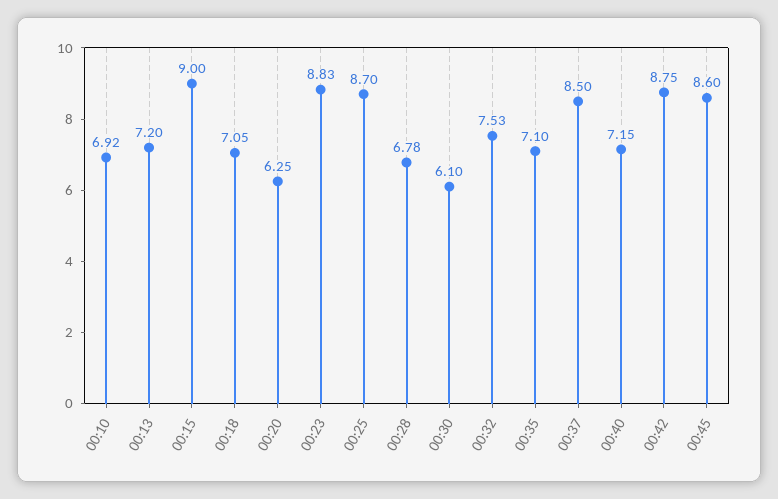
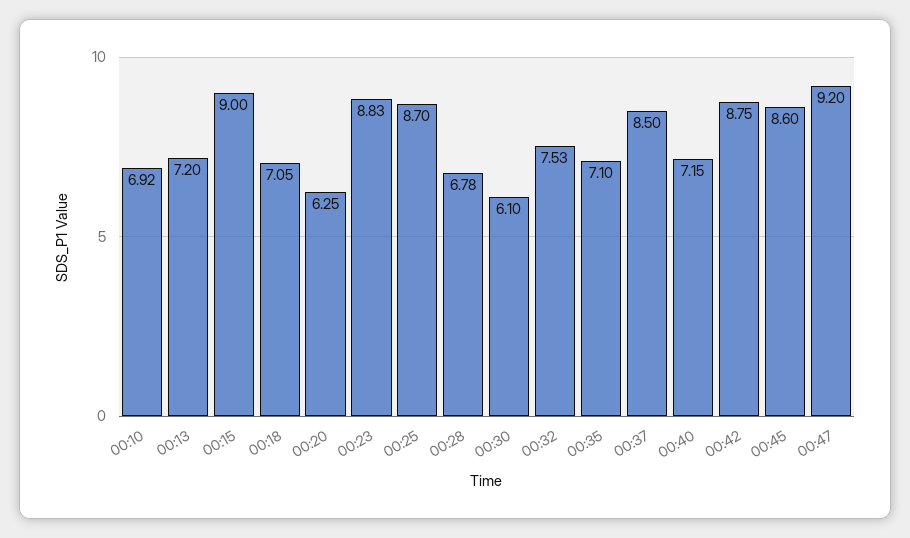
00:47: none -> 9.2

